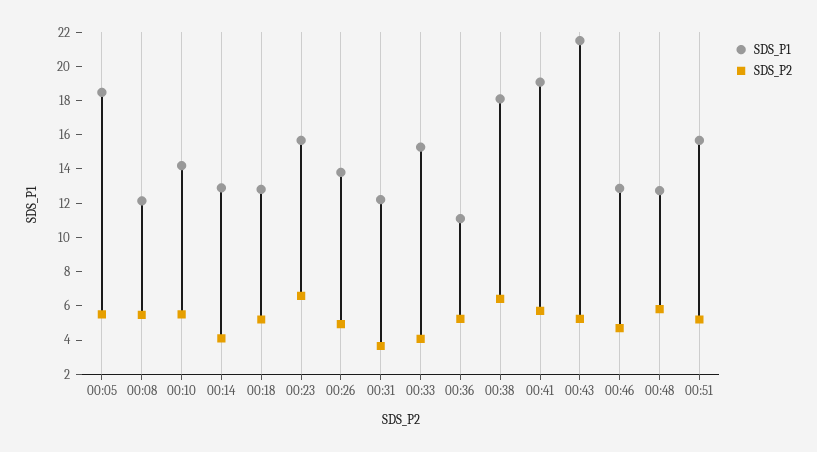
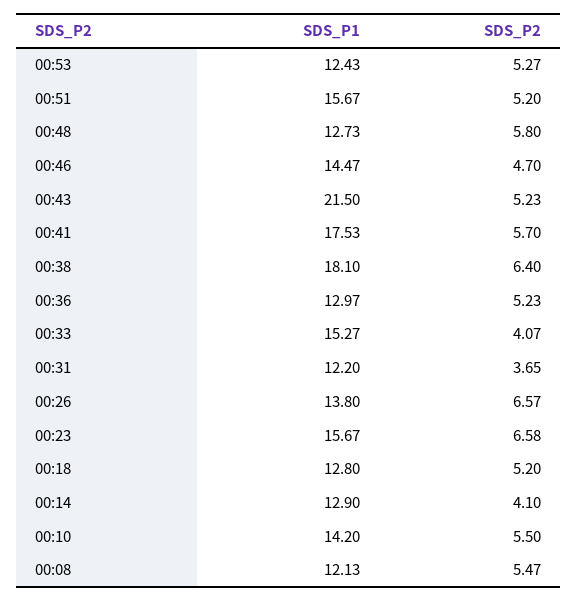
SDS_P1, 00:05: 18.5 -> none
SDS_P2, 00:05: 5.5 -> none
SDS_P2, 00:26: 5 -> 6.57
SDS_P1, 00:36: 11 -> 12.97
SDS_P1, 00:41: 19 -> 17.53
SDS_P1, 00:46: 13 -> 14.47
SDS_P1, 00:53: none -> 12.43
SDS_P2, 00:53: none -> 5.27

